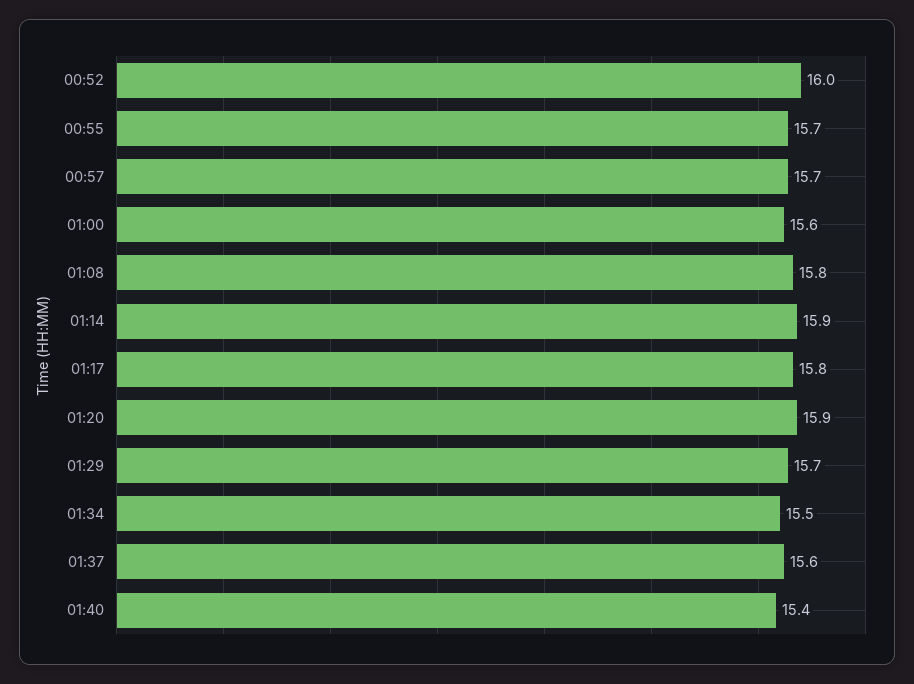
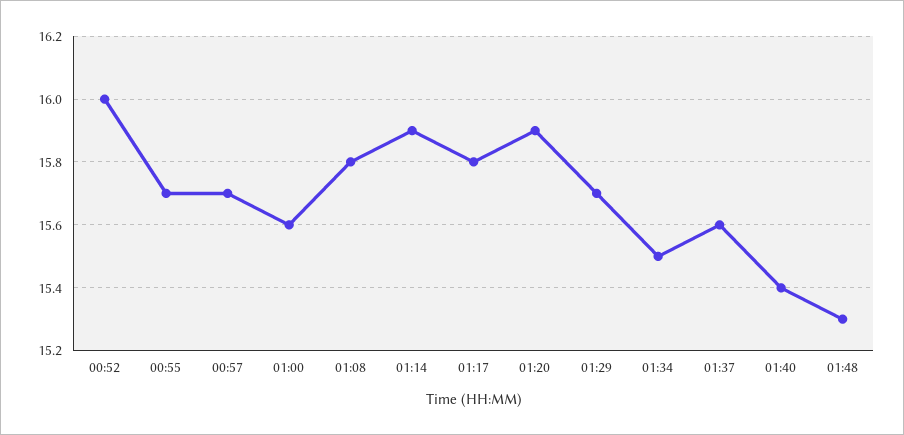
01:48: none -> 15.3

